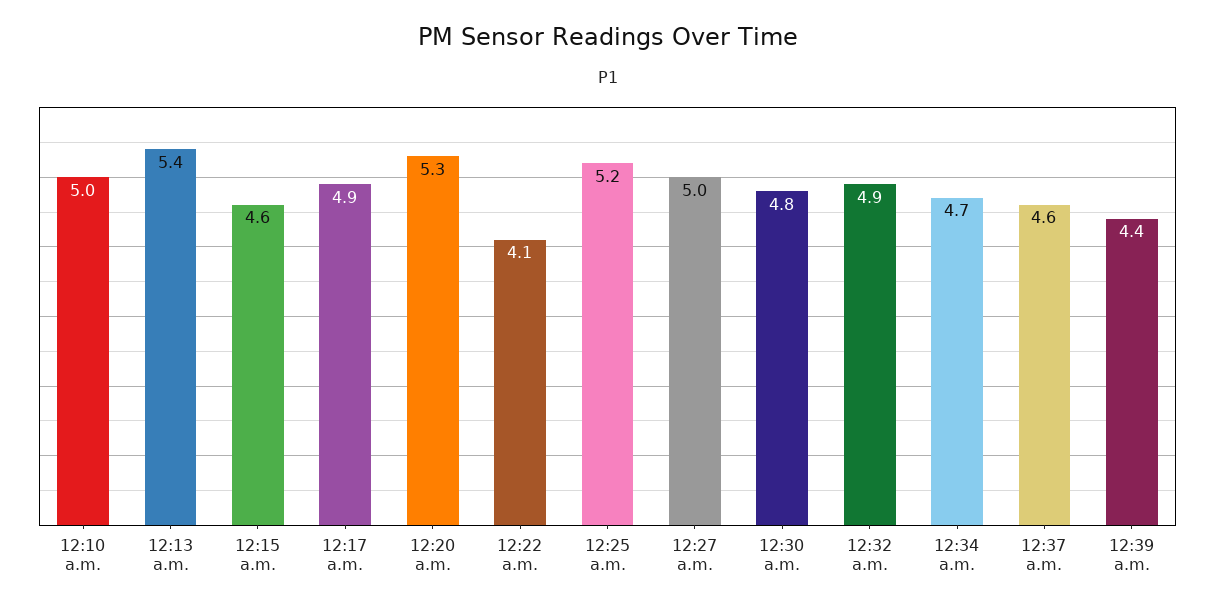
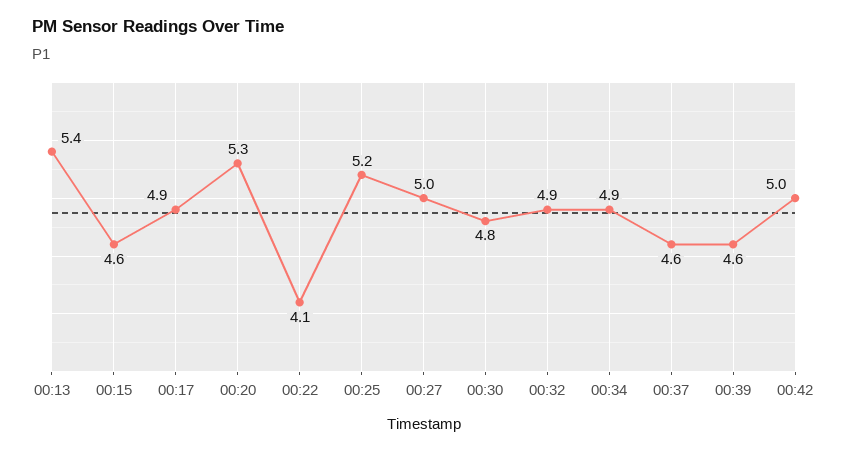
12:10 a.m.: 5 -> none
12:34 a.m.: 4.7 -> 4.9
12:39 a.m.: 4.4 -> 4.6
00:42: none -> 5

